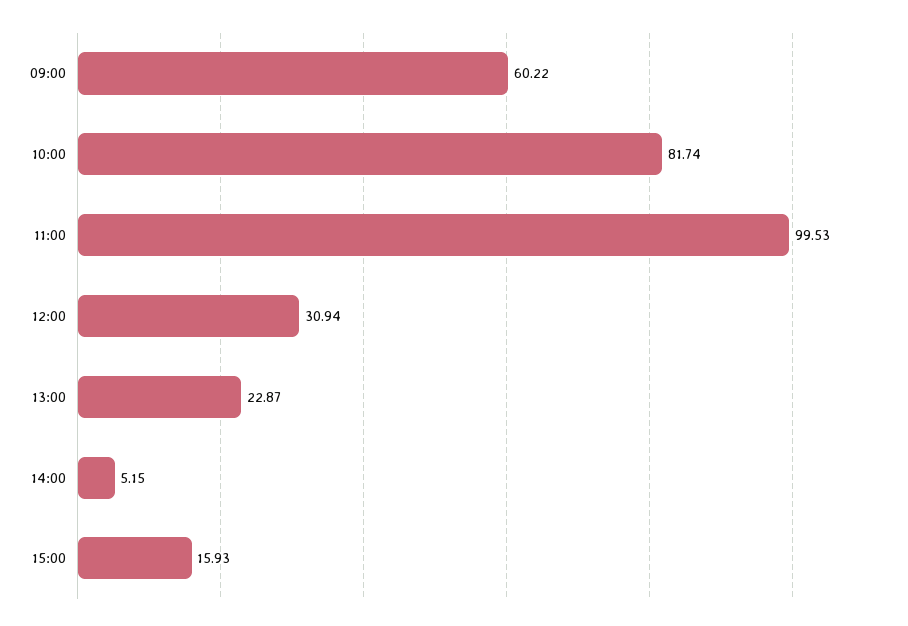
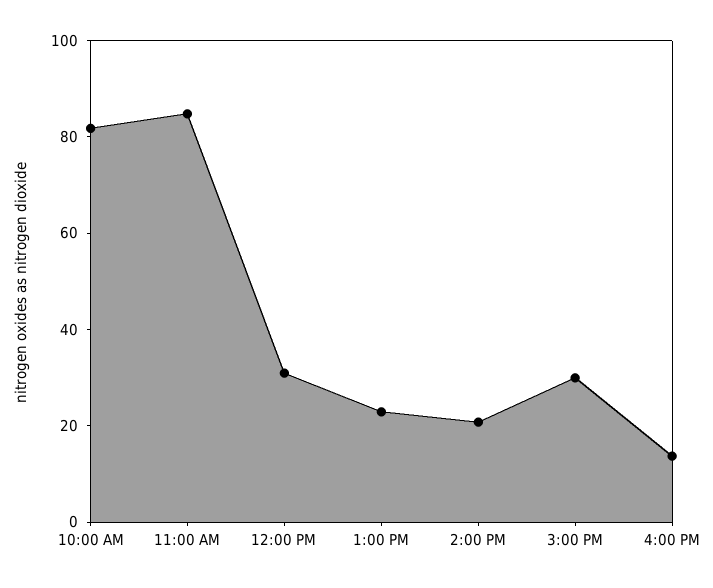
09:00: 60.22 -> none
11:00: 99.53 -> 85
14:00: 5.15 -> 20
15:00: 15.93 -> 30
4:00 PM: none -> 15

